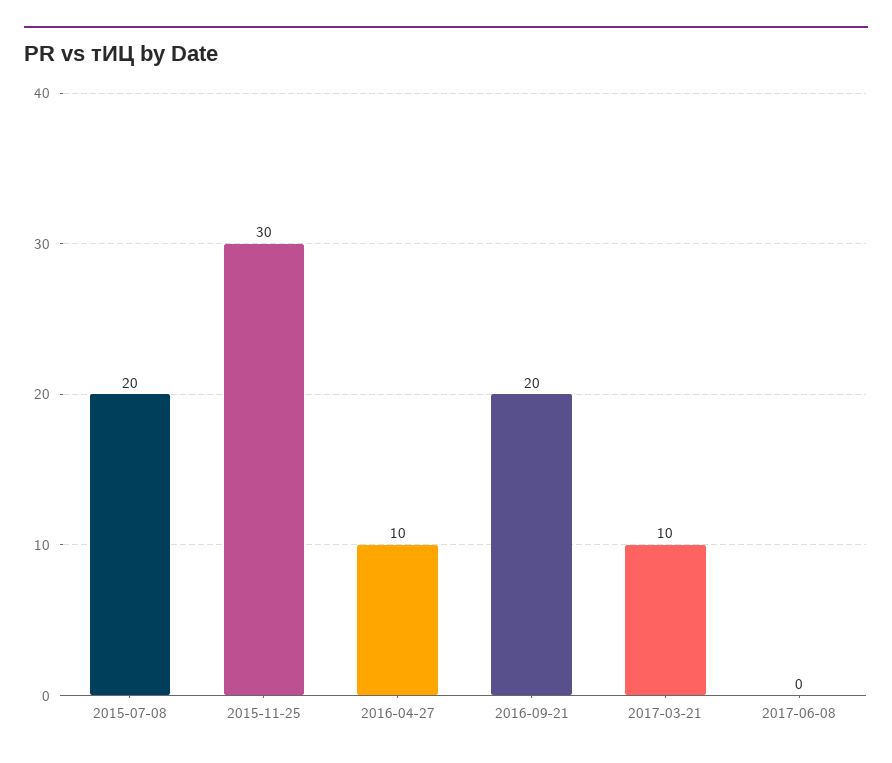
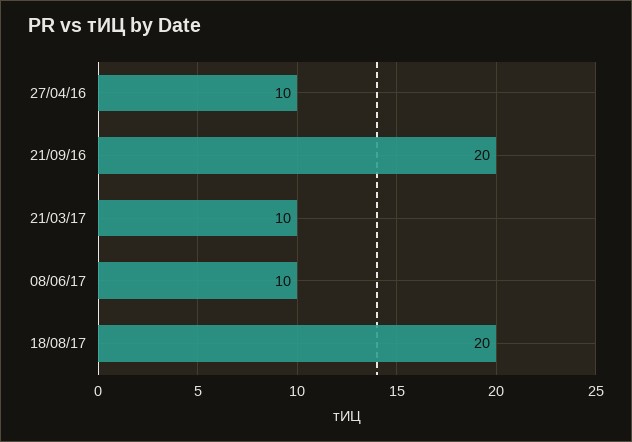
2015-07-08: 20 -> none
2015-11-25: 30 -> none
2017-06-08: 0 -> 10
18/08/17: none -> 20

